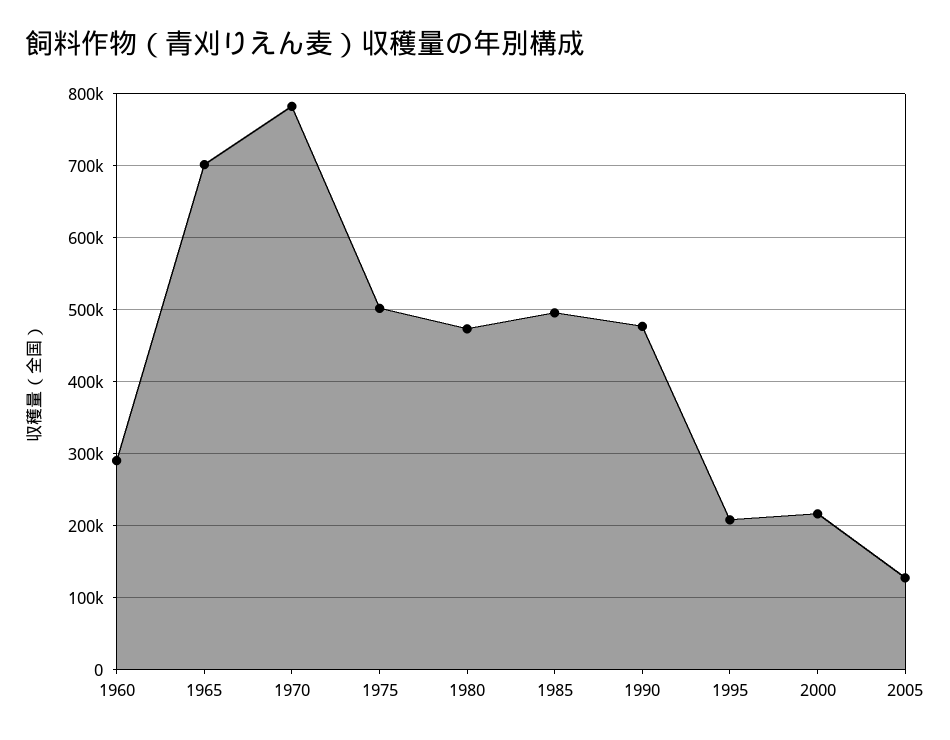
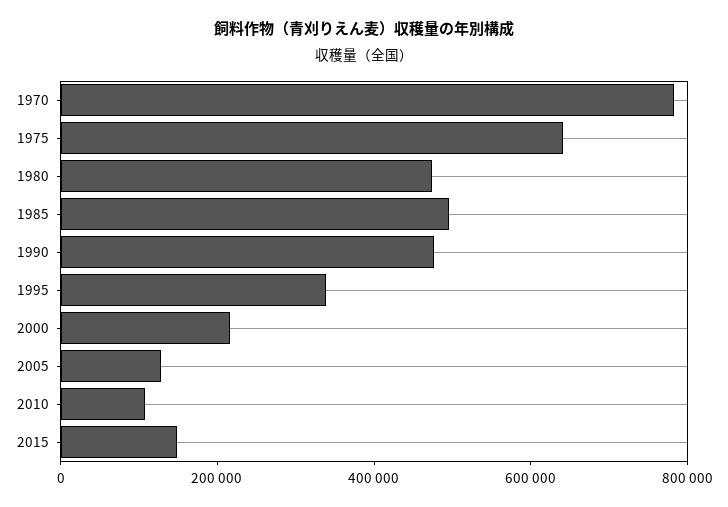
1960: 290000 -> none
1965: 700000 -> none
1975: 500000 -> 650000
1995: 210000 -> 350000
2010: none -> 100000
2015: none -> 150000

